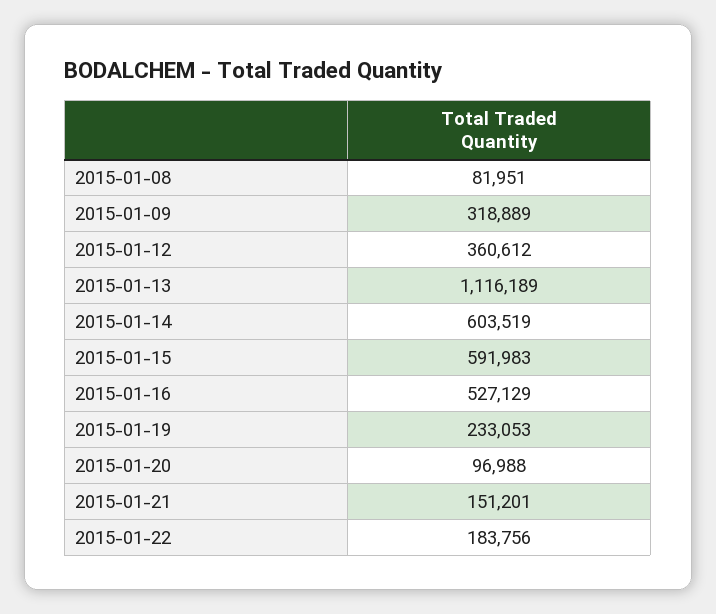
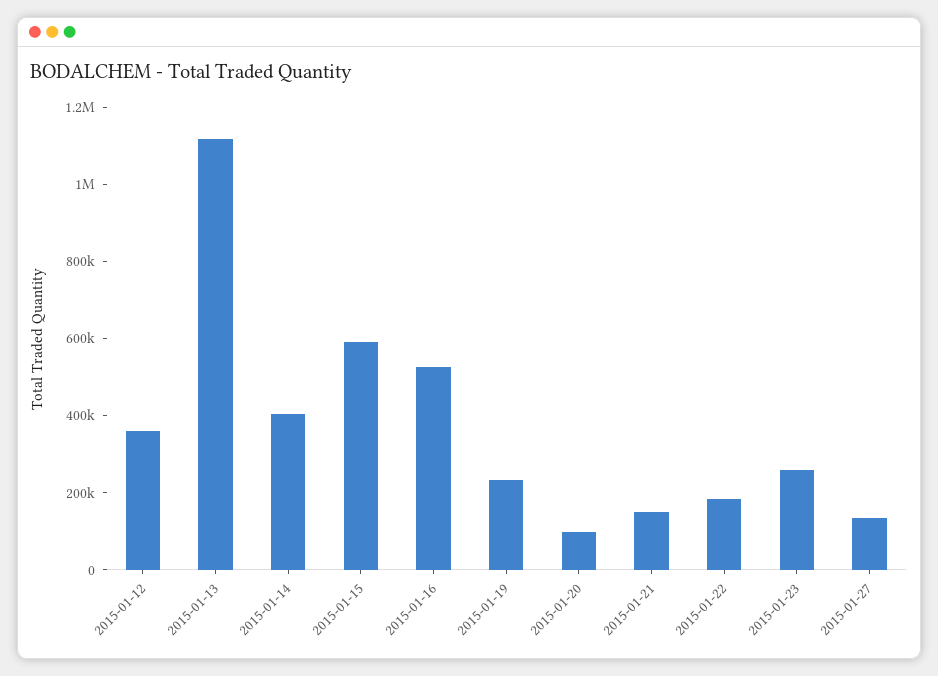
2015-01-08: 81951 -> none
2015-01-09: 318889 -> none
2015-01-14: 603519 -> 400000
2015-01-23: none -> 250000
2015-01-27: none -> 150000

